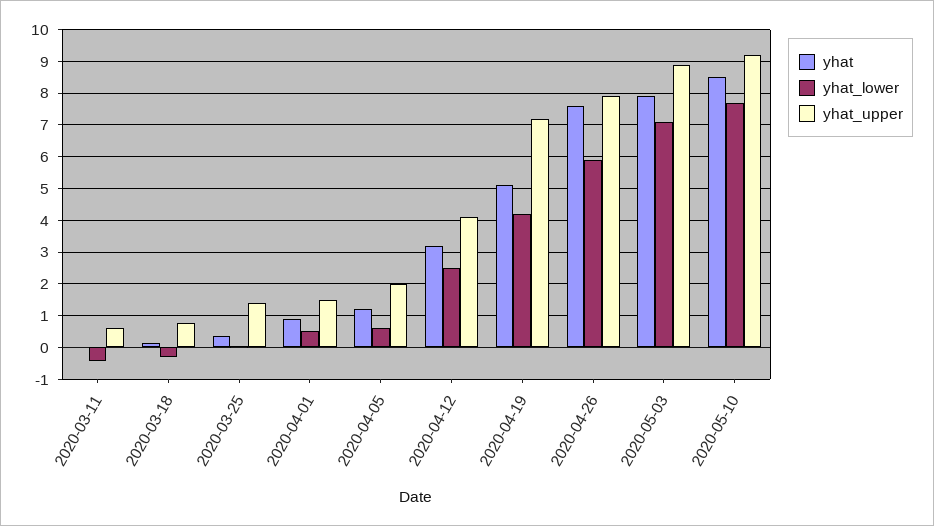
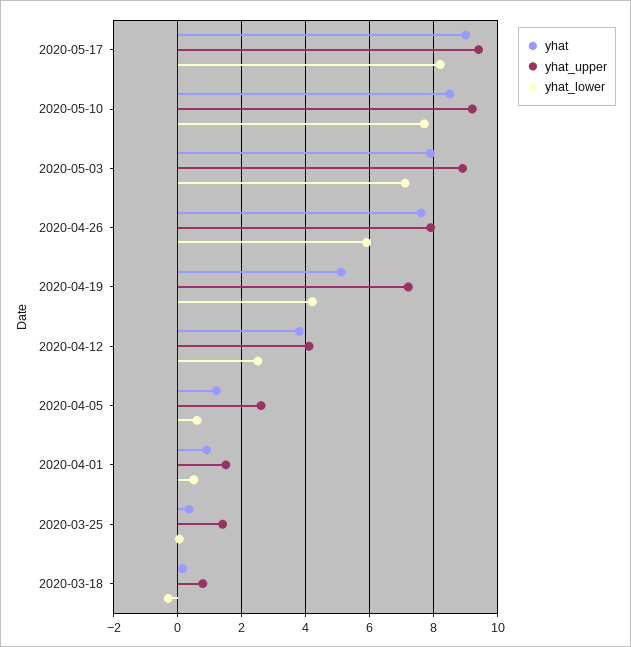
yhat, 2020-03-11: 0 -> none
yhat_lower, 2020-03-11: -0.4 -> none
yhat_upper, 2020-03-11: 0.6 -> none
yhat_upper, 2020-04-05: 2 -> 2.6
yhat, 2020-04-12: 3.2 -> 3.8
yhat, 2020-05-17: none -> 9
yhat_upper, 2020-05-17: none -> 9.4
yhat_lower, 2020-05-17: none -> 8.2

